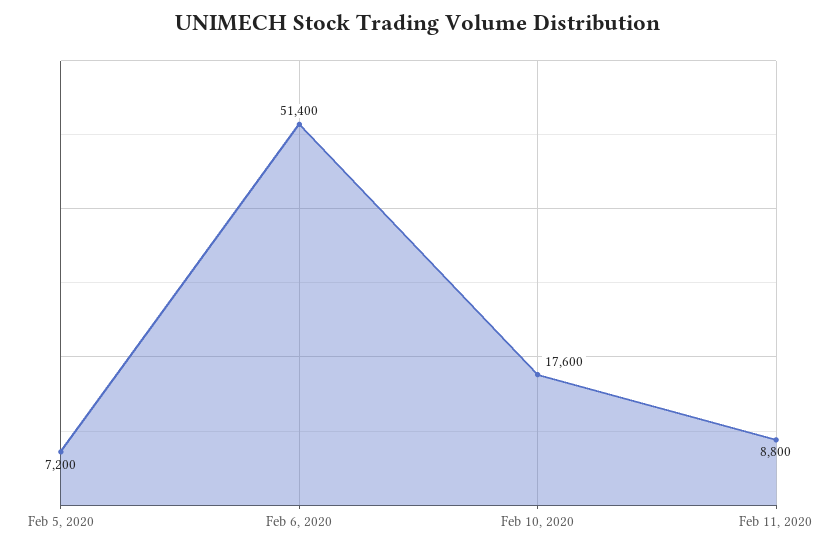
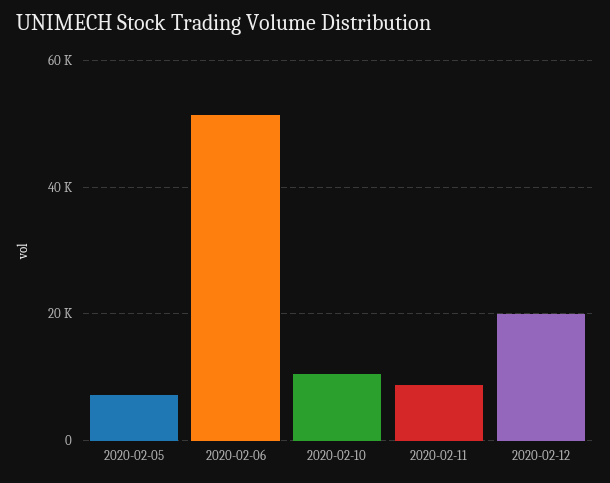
Feb 10, 2020: 17600 -> 10000
2020-02-12: none -> 20000

